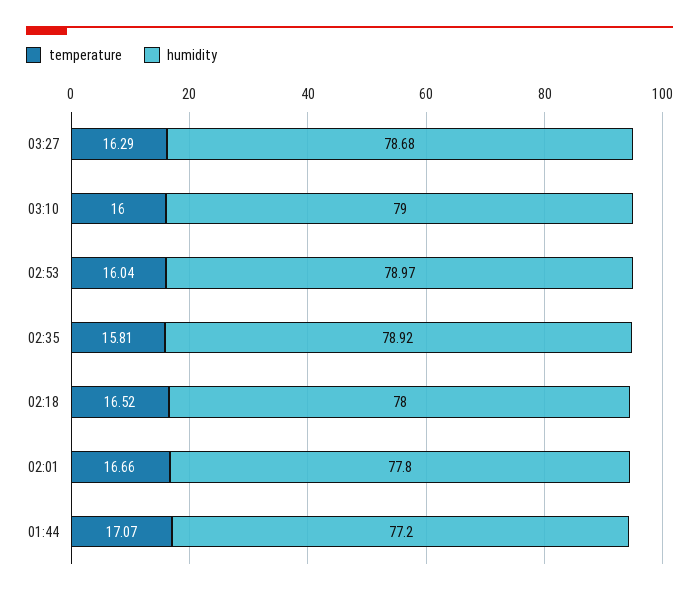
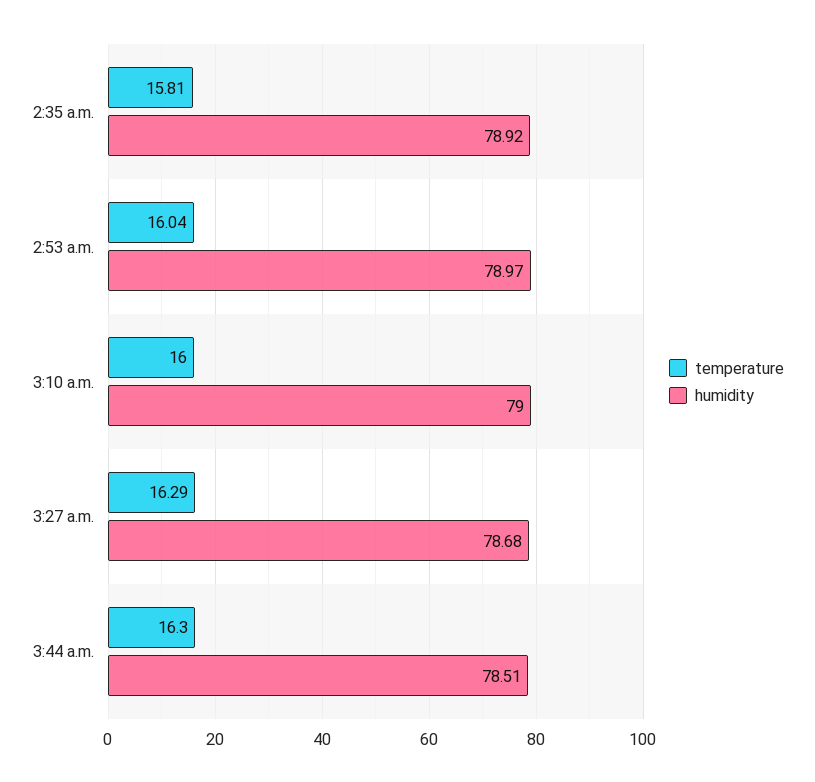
temperature, 02:18: 16.52 -> none
humidity, 02:18: 78 -> none
temperature, 02:01: 16.66 -> none
humidity, 02:01: 77.8 -> none
temperature, 01:44: 17.07 -> none
humidity, 01:44: 77.2 -> none
temperature, 3:44 a.m.: none -> 16.3
humidity, 3:44 a.m.: none -> 78.51

